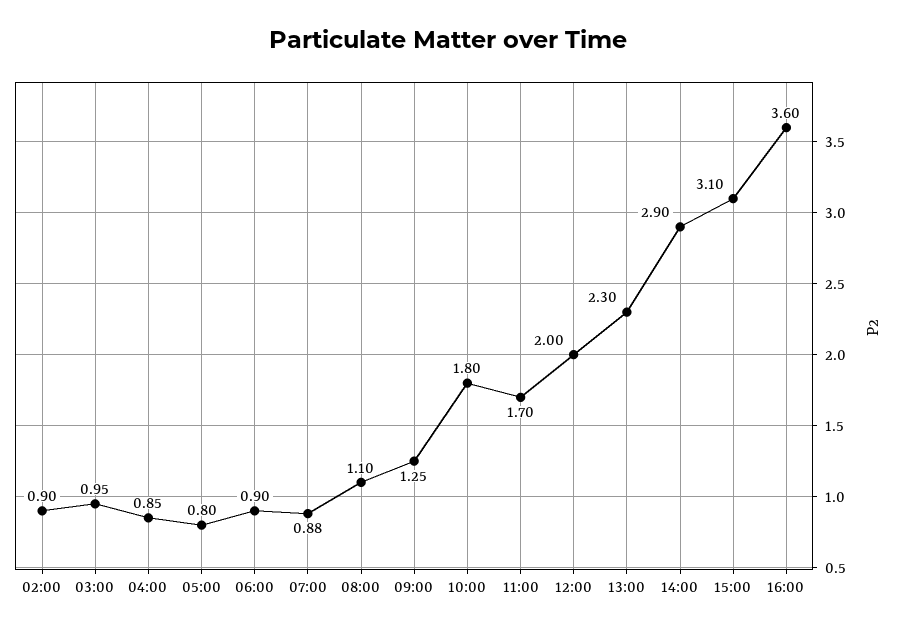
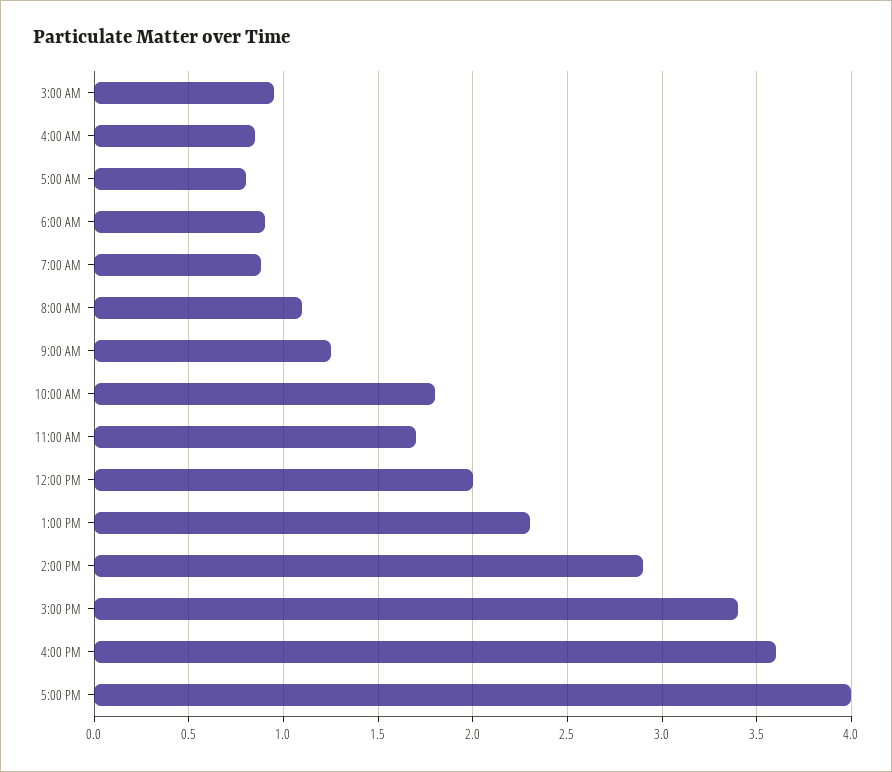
02:00: 0.9 -> none
15:00: 3.1 -> 3.4
5:00 PM: none -> 4

